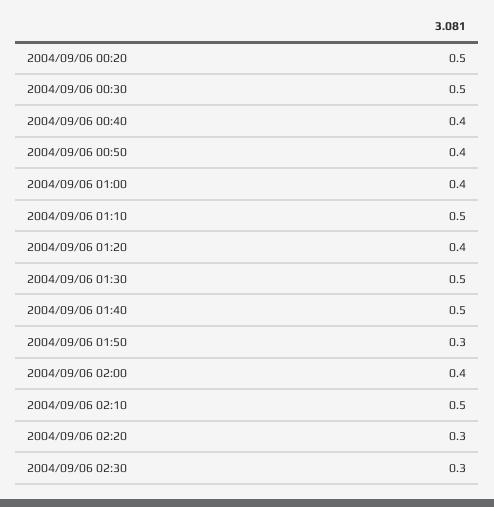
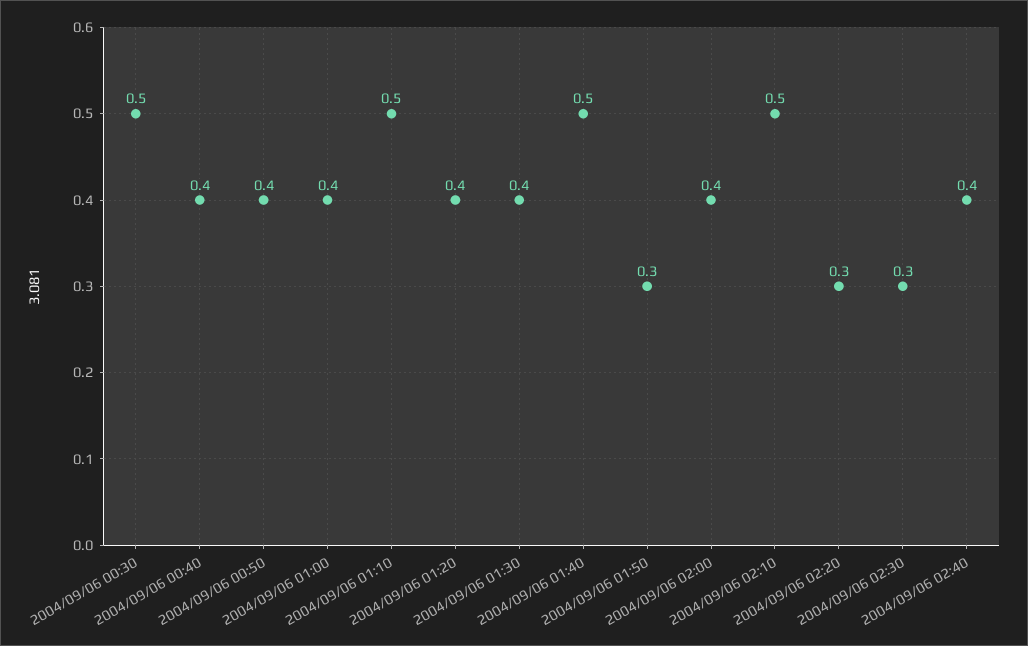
2004/09/06 00:20: 0.5 -> none
2004/09/06 01:30: 0.5 -> 0.4
2004/09/06 02:40: none -> 0.4

